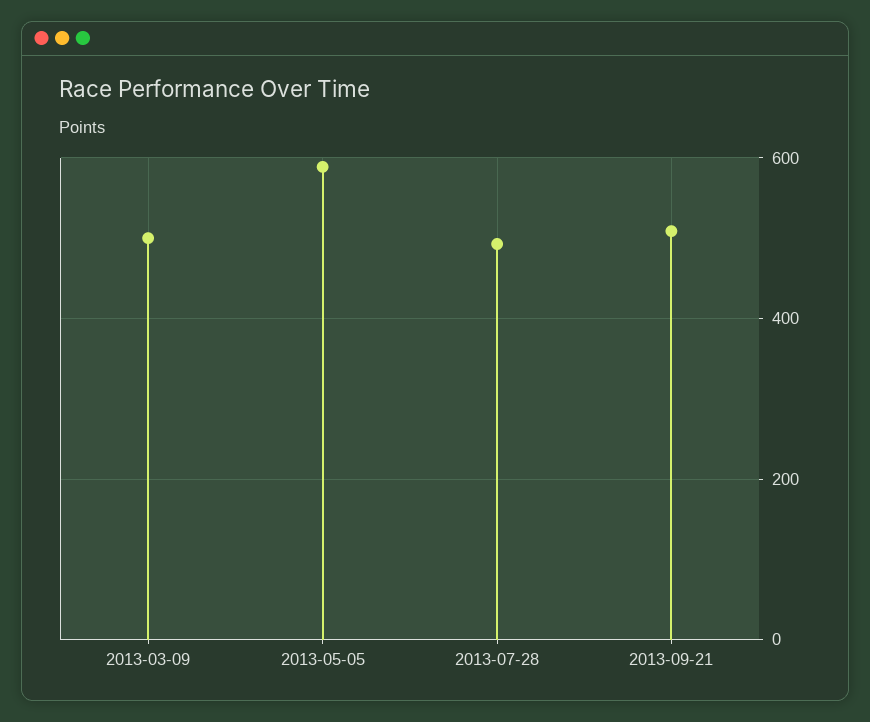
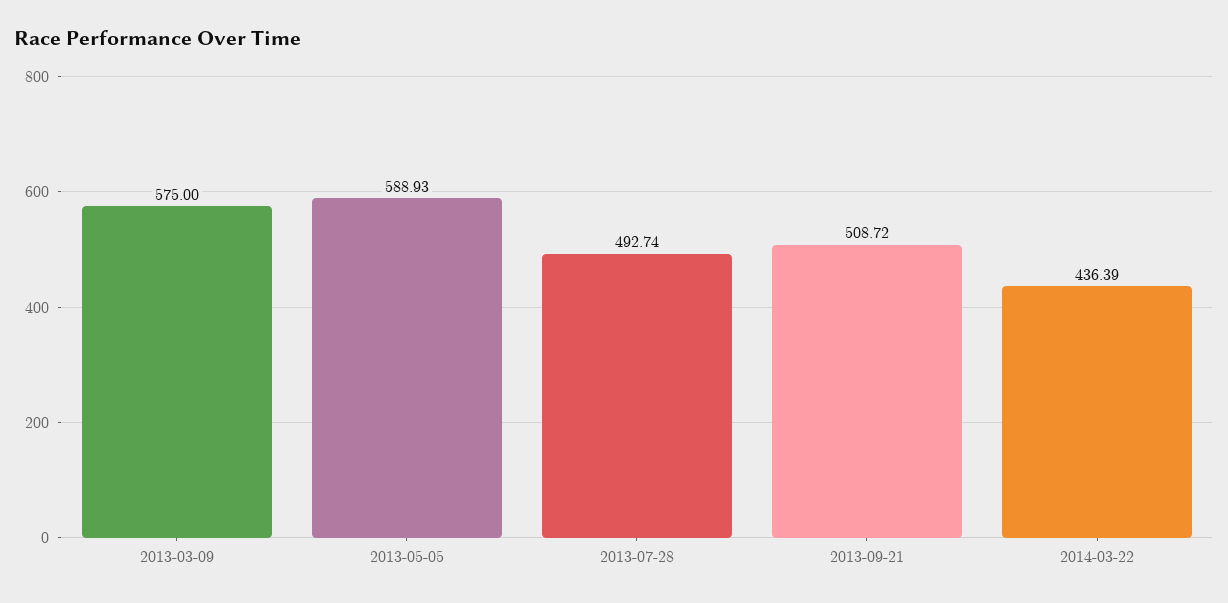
2013-03-09: 500 -> 575
2014-03-22: none -> 436.39

